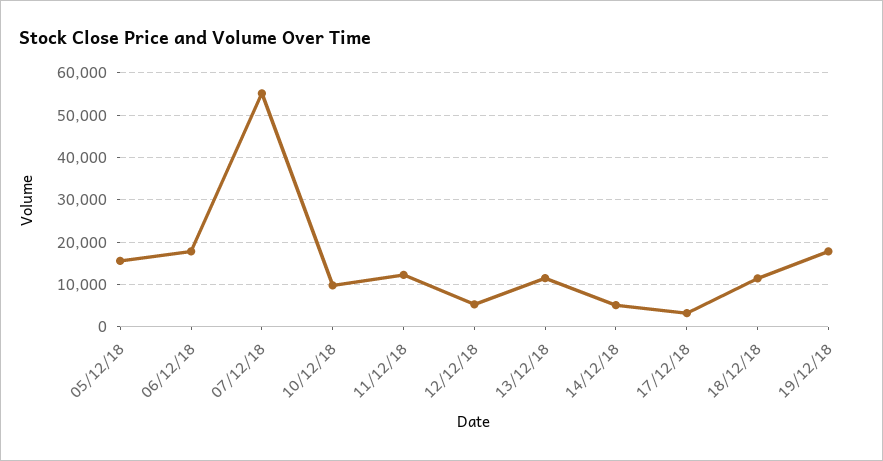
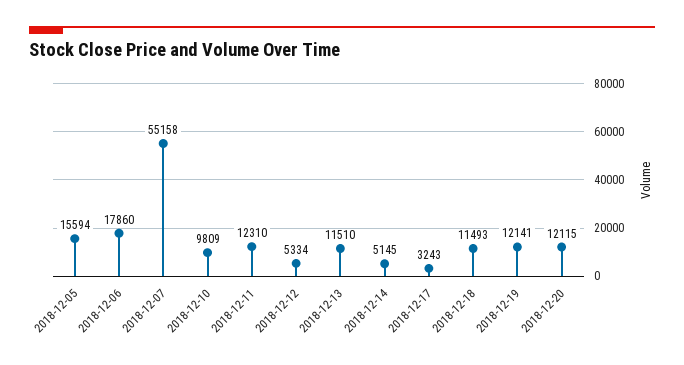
19/12/18: 18000 -> 12141
2018-12-20: none -> 12115

